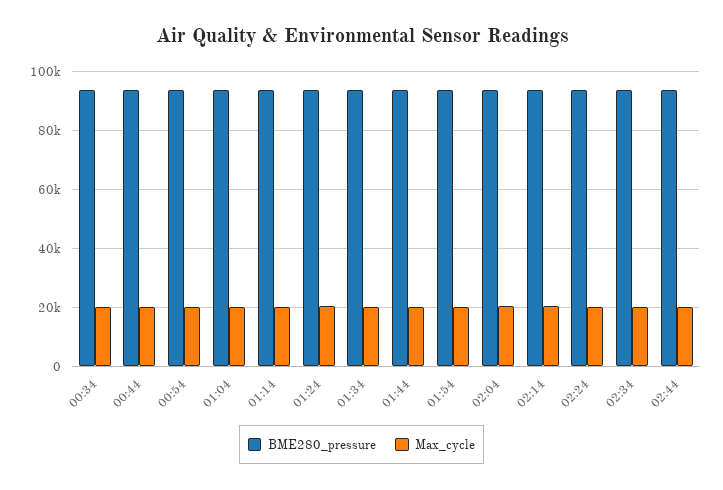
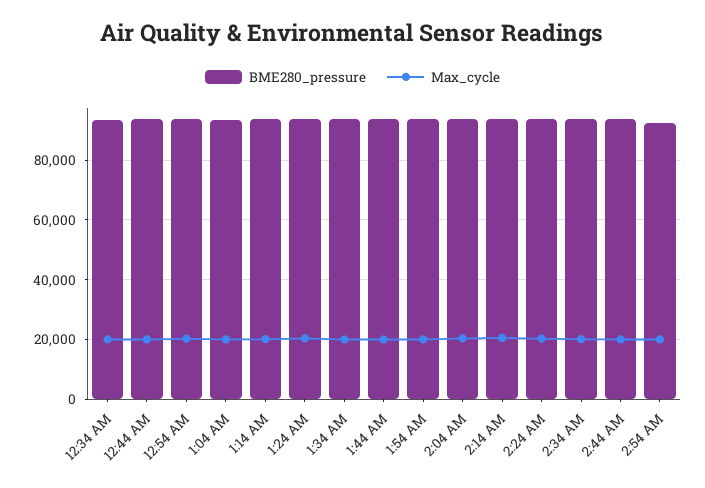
BME280_pressure, 2:54 AM: none -> 92500
Max_cycle, 2:54 AM: none -> 20000

